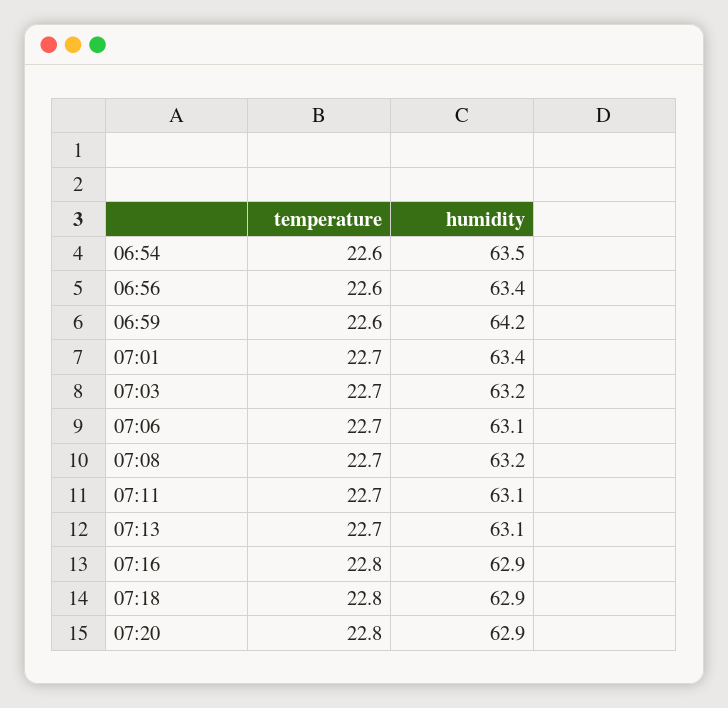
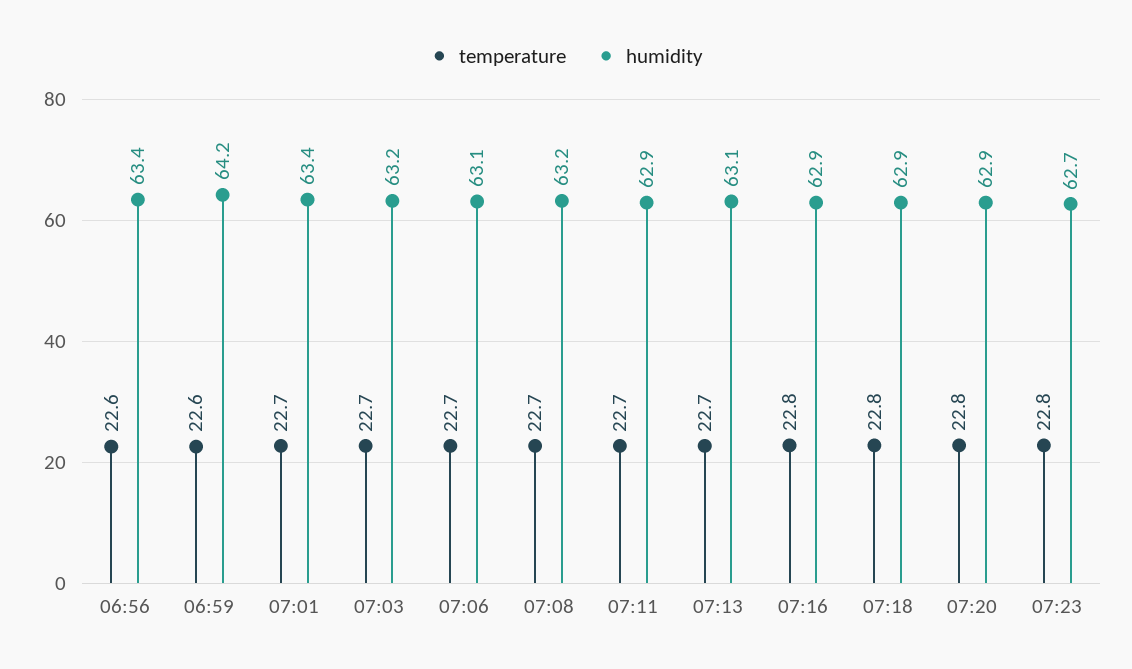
temperature, 06:54: 22.6 -> none
humidity, 06:54: 63.5 -> none
humidity, 07:11: 63.1 -> 62.9
temperature, 07:23: none -> 22.8
humidity, 07:23: none -> 62.7

